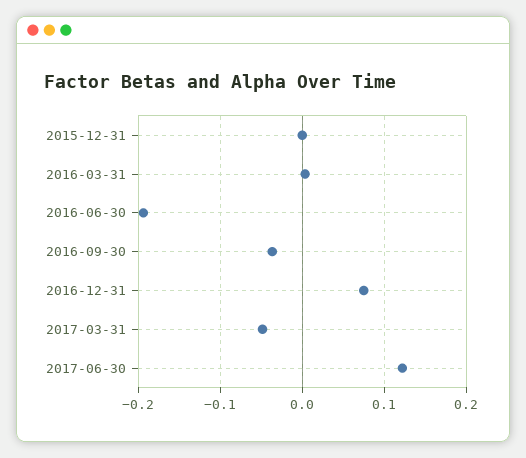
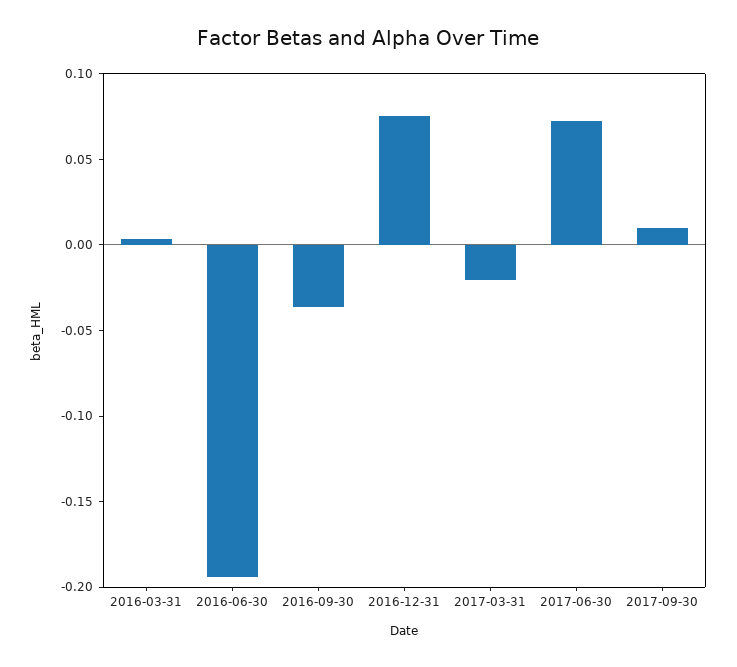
2015-12-31: 0 -> none
2017-03-31: -0.05 -> -0.02
2017-06-30: 0.12 -> 0.07
2017-09-30: none -> 0.01

